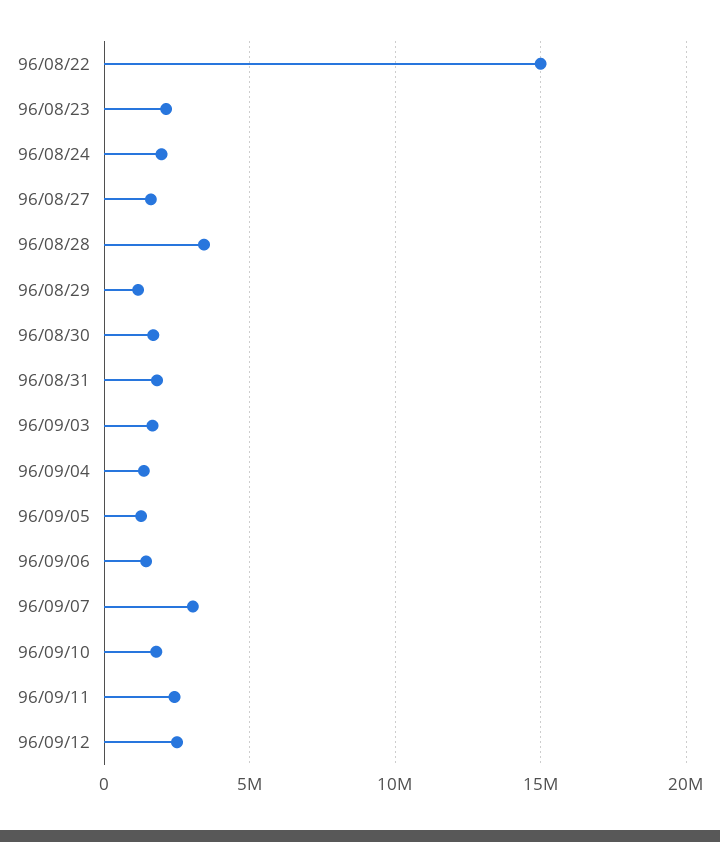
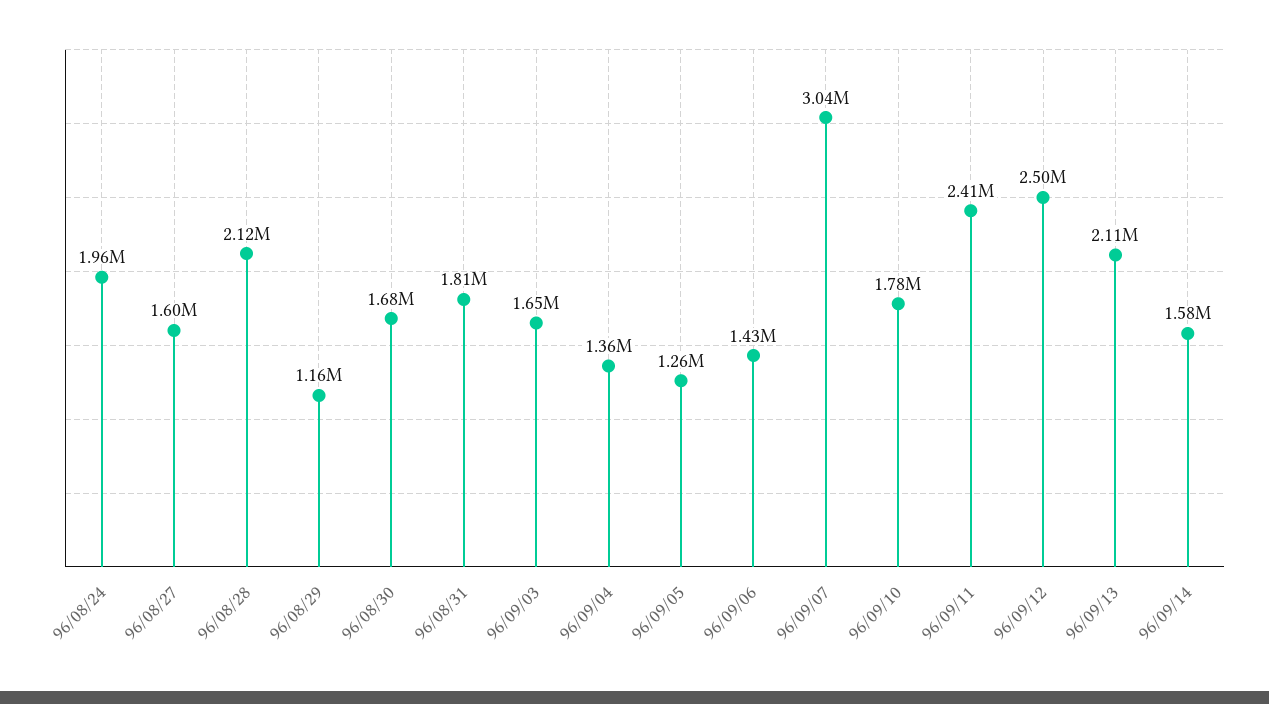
96/08/22: 15000000 -> none
96/08/23: 2000000 -> none
96/08/28: 3500000 -> 2120000
96/09/13: none -> 2110000
96/09/14: none -> 1580000

